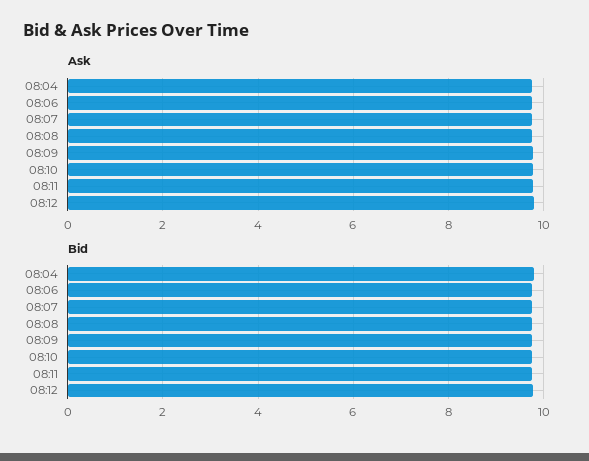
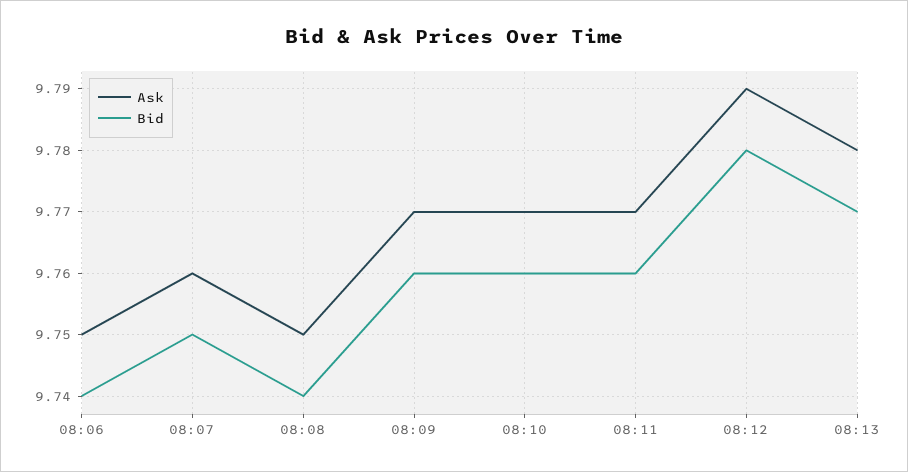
Ask, 08:04: 9.8 -> none
Bid, 08:04: 9.8 -> none
Ask, 08:13: none -> 9.78
Bid, 08:13: none -> 9.77

